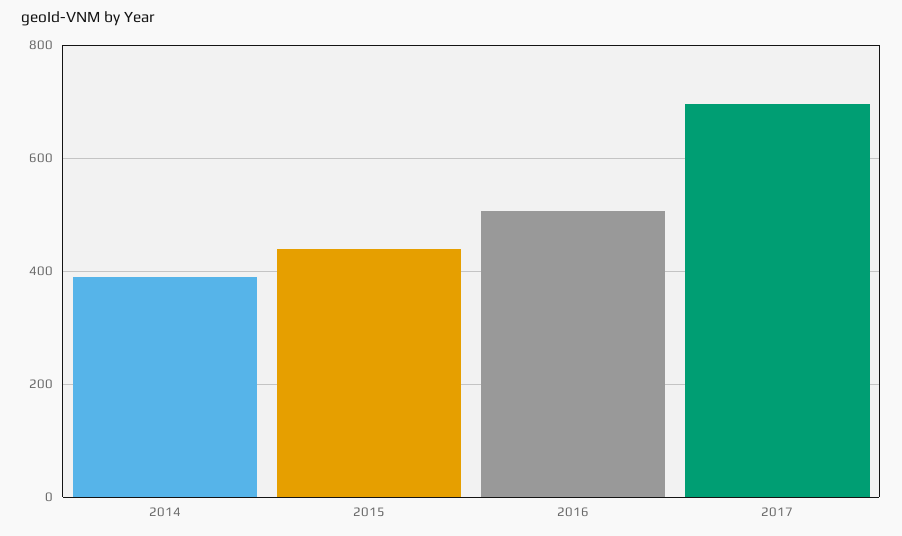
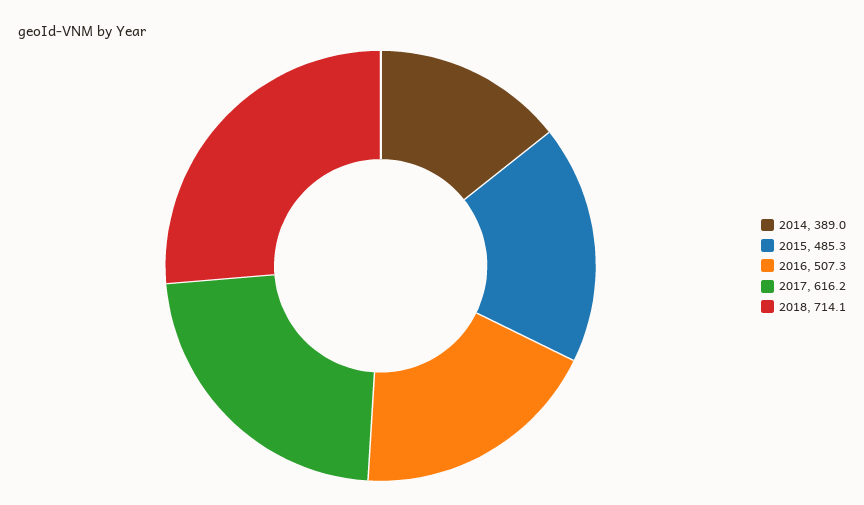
2015: 440 -> 485.3
2017: 700 -> 616.2
2018: none -> 714.1

